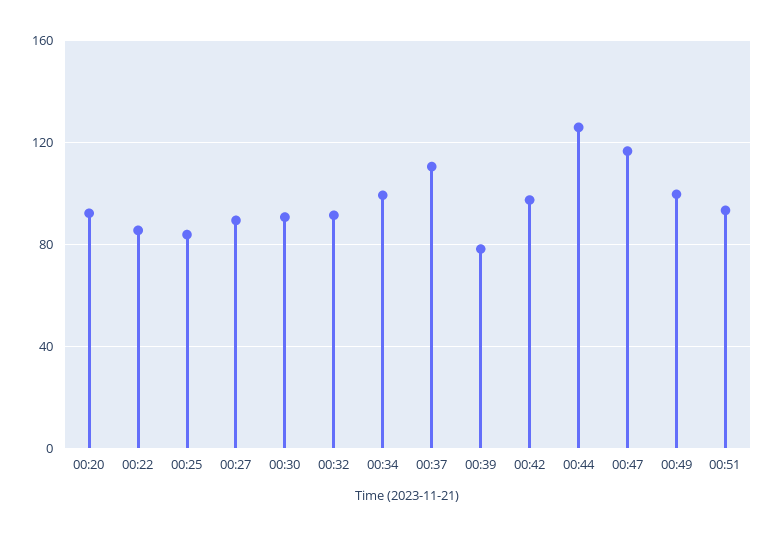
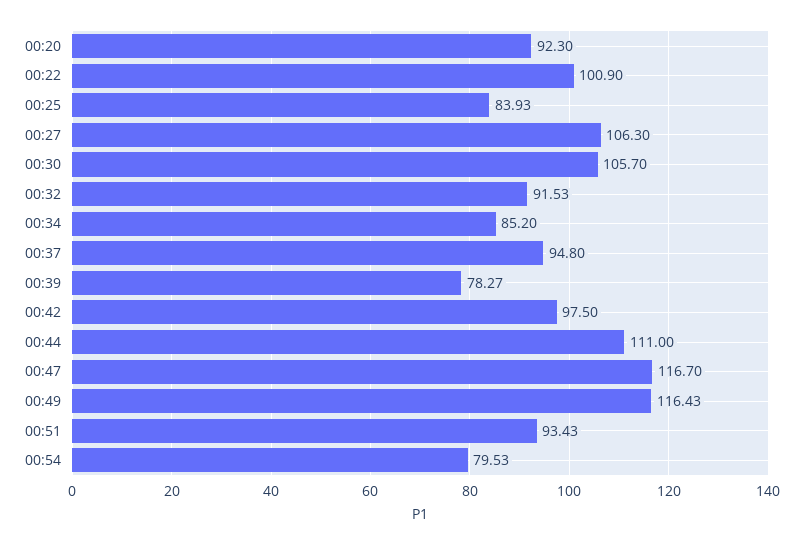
00:22: 85 -> 100.9
00:27: 90 -> 106.3
00:30: 90 -> 105.7
00:34: 100 -> 85.2
00:37: 110 -> 94.8
00:44: 125 -> 111
00:49: 100 -> 116.43
00:54: none -> 79.53

